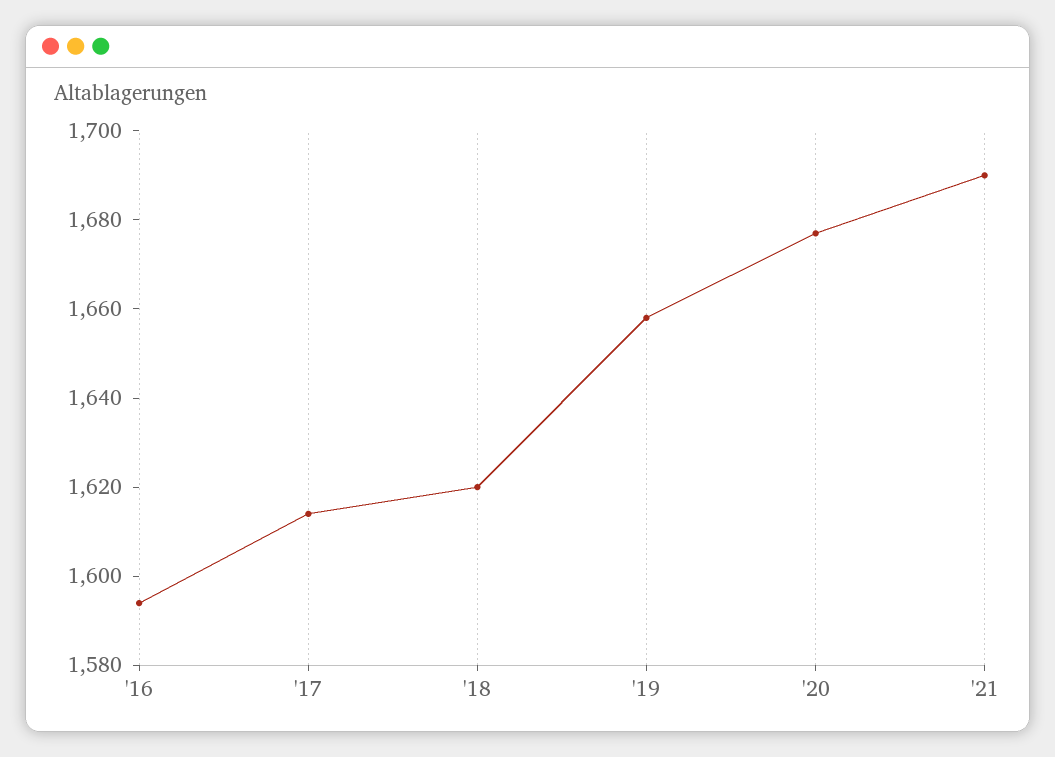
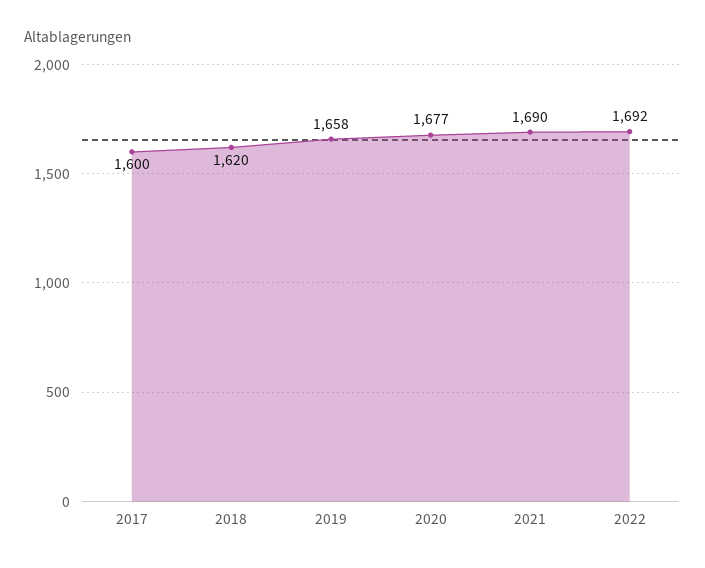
'16: 1595 -> none
'17: 1615 -> 1600
2022: none -> 1692

